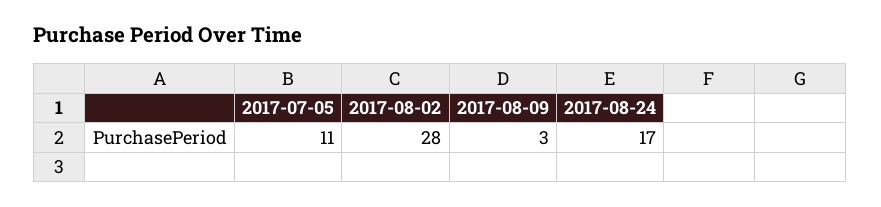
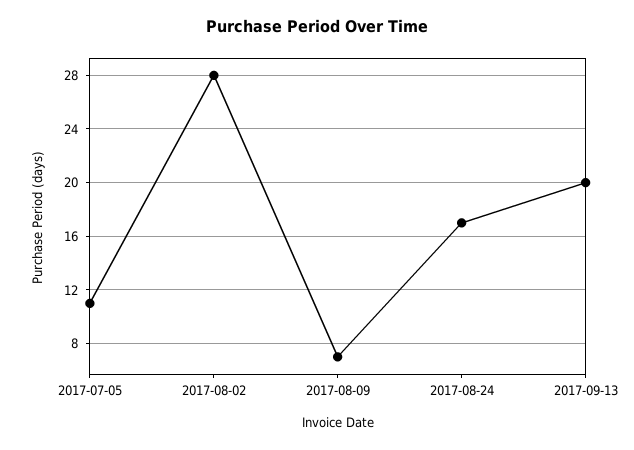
2017-08-09: 3 -> 7
2017-09-13: none -> 20

